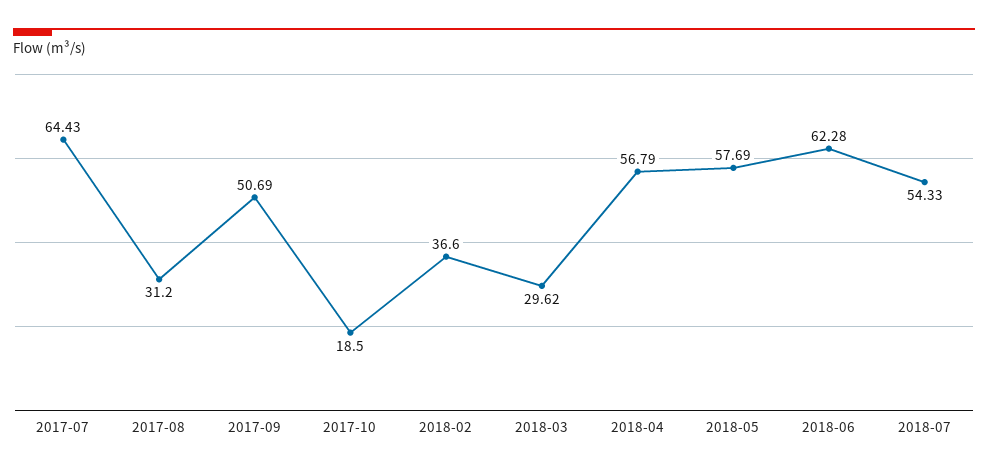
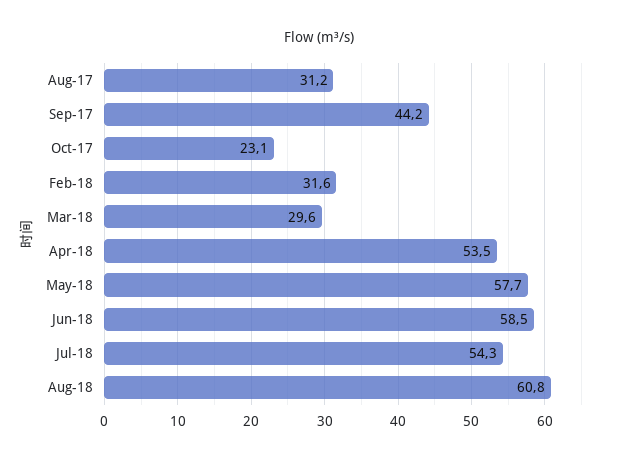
2017-07: 64.43 -> none
2017-09: 50.69 -> 44.2
2017-10: 18.5 -> 23.1
2018-02: 36.6 -> 31.6
2018-04: 56.79 -> 53.5
2018-06: 62.28 -> 58.5
Aug-18: none -> 60.8

